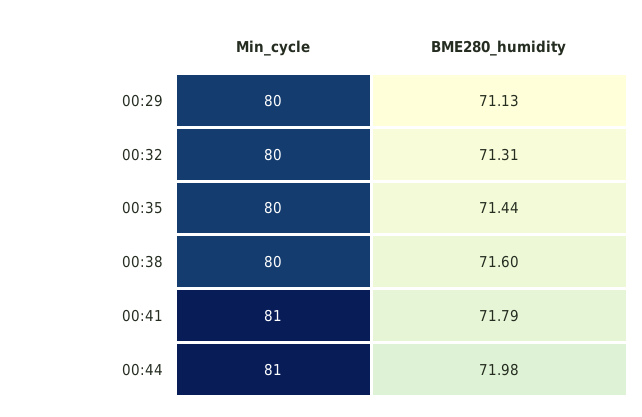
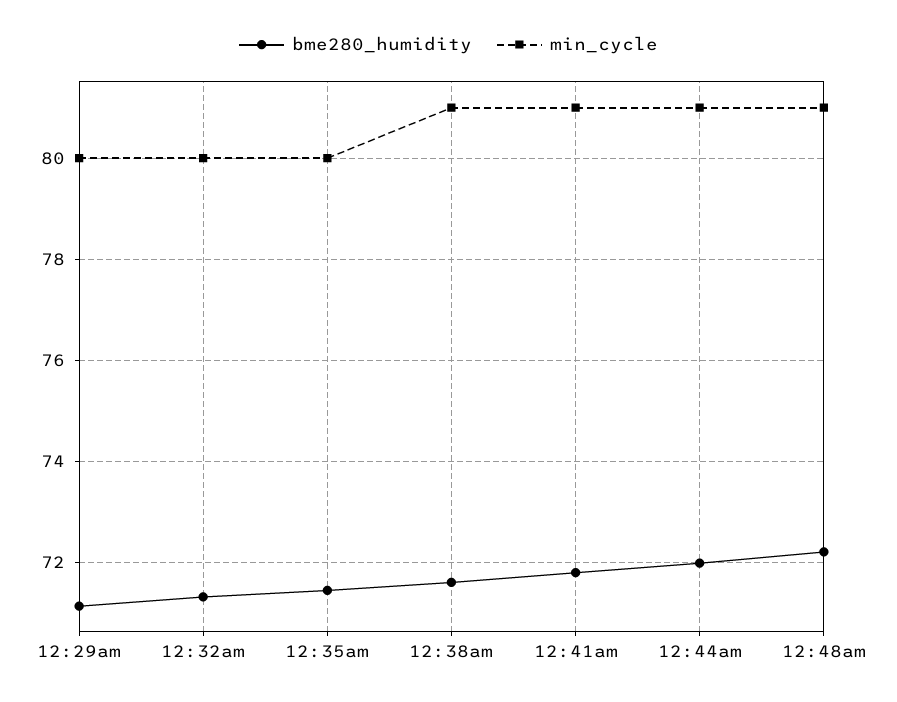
Min_cycle, 00:38: 80 -> 81
BME280_humidity, 12:48am: none -> 72.2
Min_cycle, 12:48am: none -> 81

